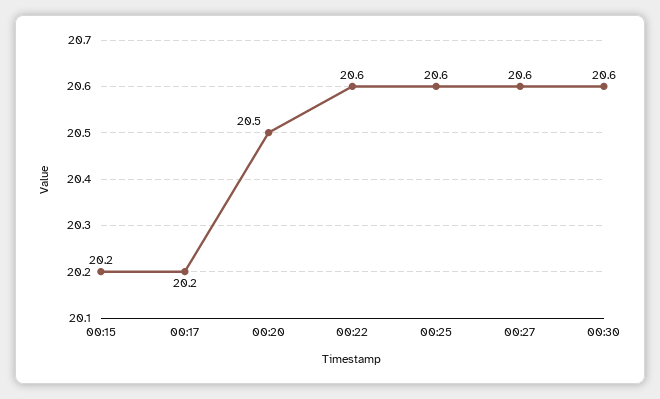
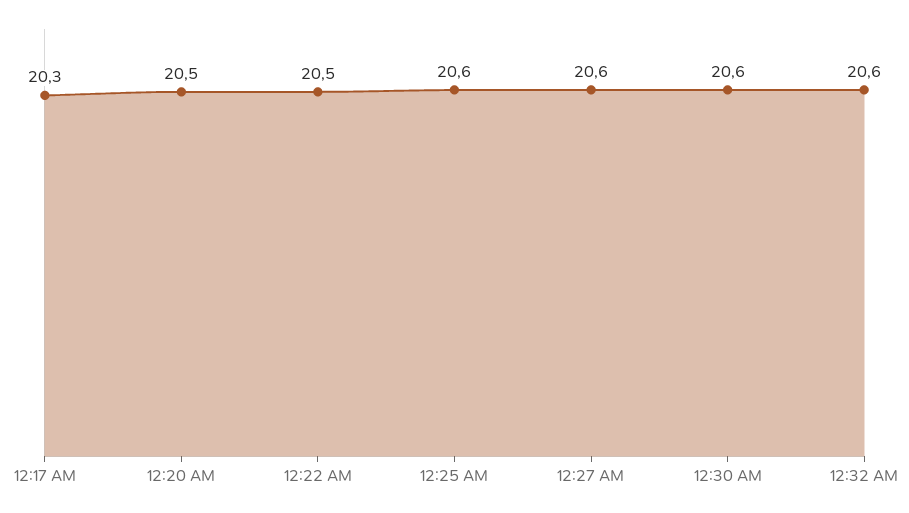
00:15: 20.2 -> none
00:17: 20.2 -> 20.3
00:22: 20.6 -> 20.5
12:32 AM: none -> 20.6

